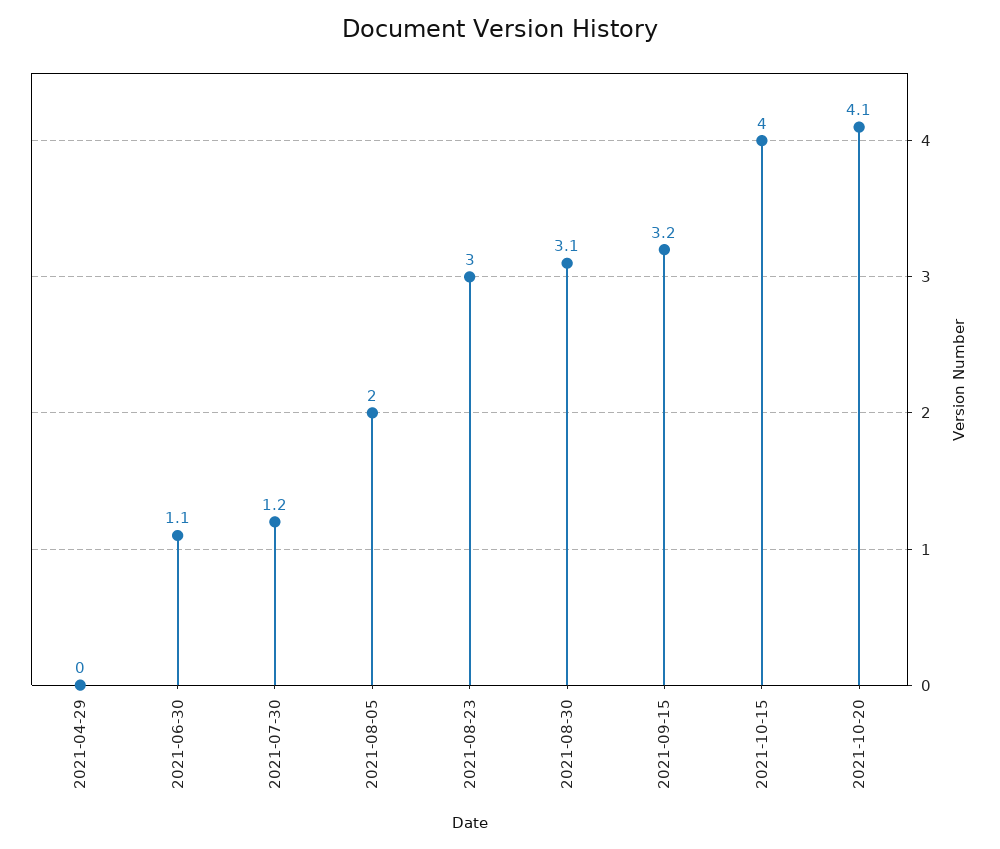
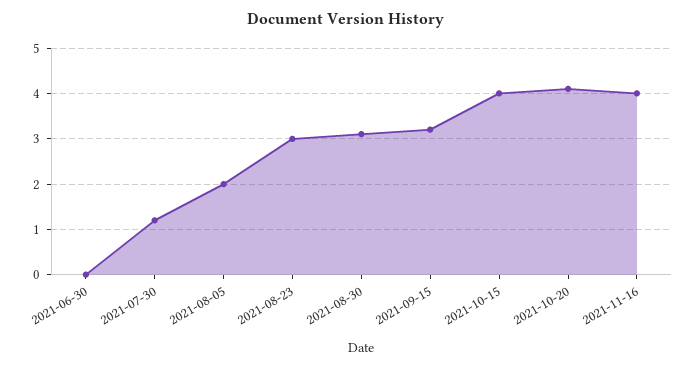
2021-04-29: 0 -> none
2021-06-30: 1.1 -> 0
2021-11-16: none -> 4

